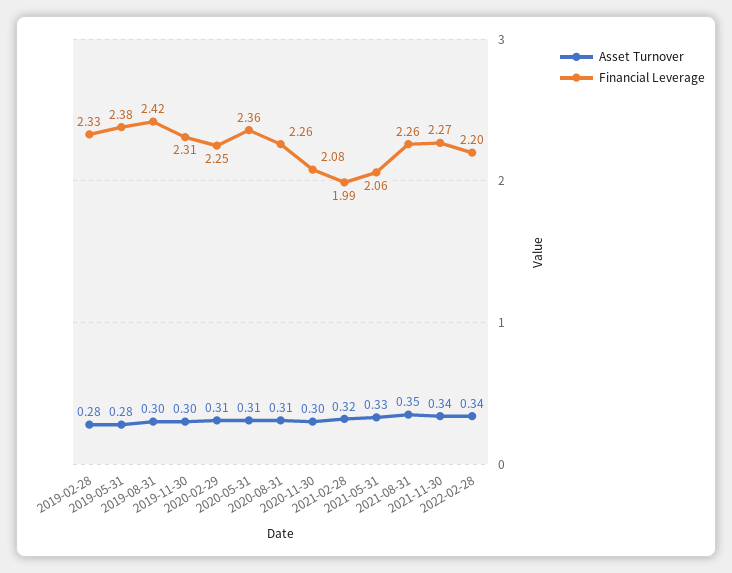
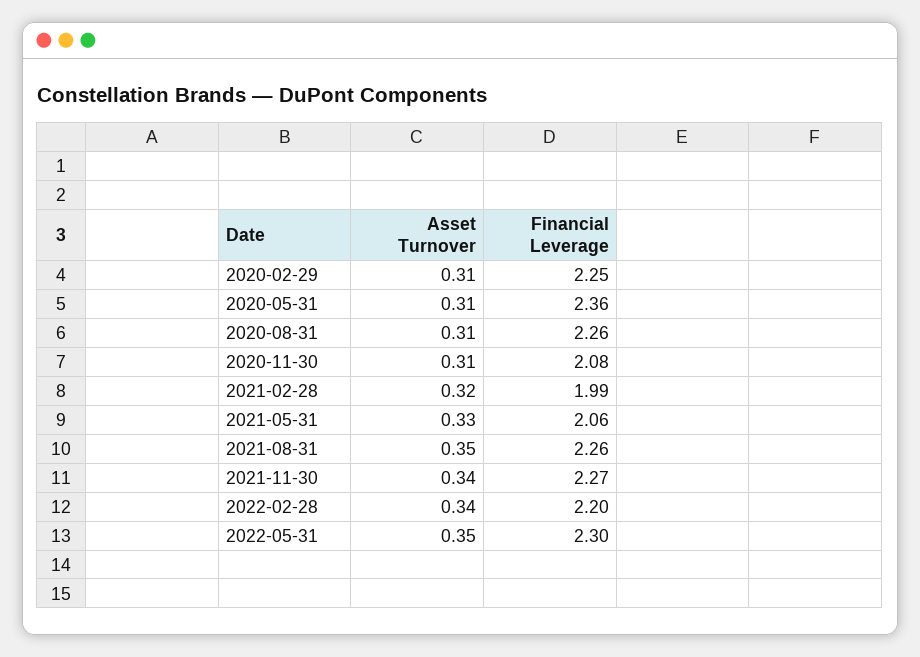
Asset Turnover, 2019-02-28: 0.28 -> none
Financial Leverage, 2019-02-28: 2.33 -> none
Asset Turnover, 2019-05-31: 0.28 -> none
Financial Leverage, 2019-05-31: 2.38 -> none
Asset Turnover, 2019-08-31: 0.3 -> none
Financial Leverage, 2019-08-31: 2.42 -> none
Asset Turnover, 2019-11-30: 0.3 -> none
Financial Leverage, 2019-11-30: 2.31 -> none
Asset Turnover, 2020-11-30: 0.3 -> 0.31
Asset Turnover, 2022-05-31: none -> 0.35
Financial Leverage, 2022-05-31: none -> 2.3

